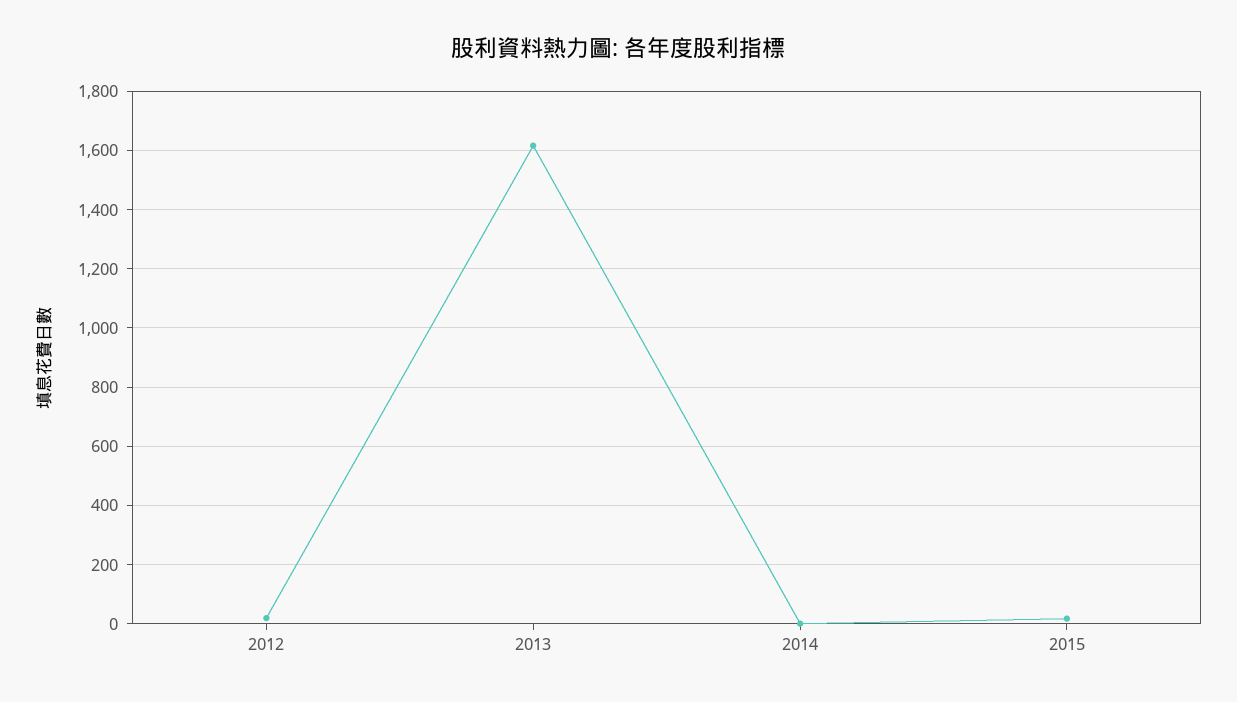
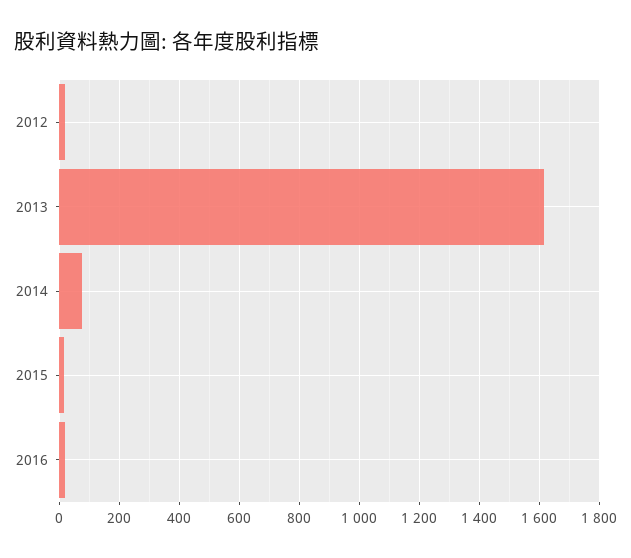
2014: 0 -> 80
2016: none -> 20

